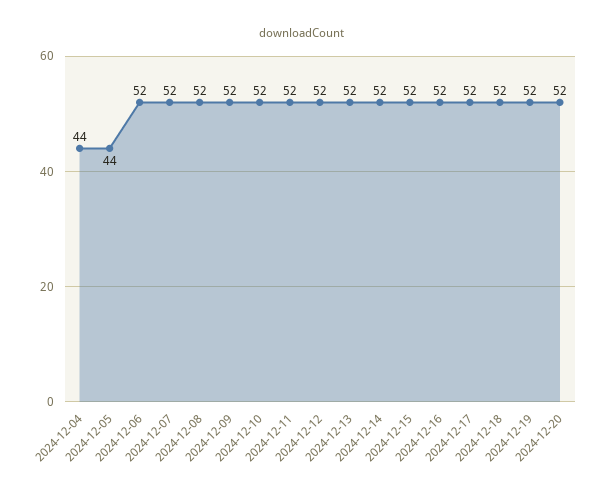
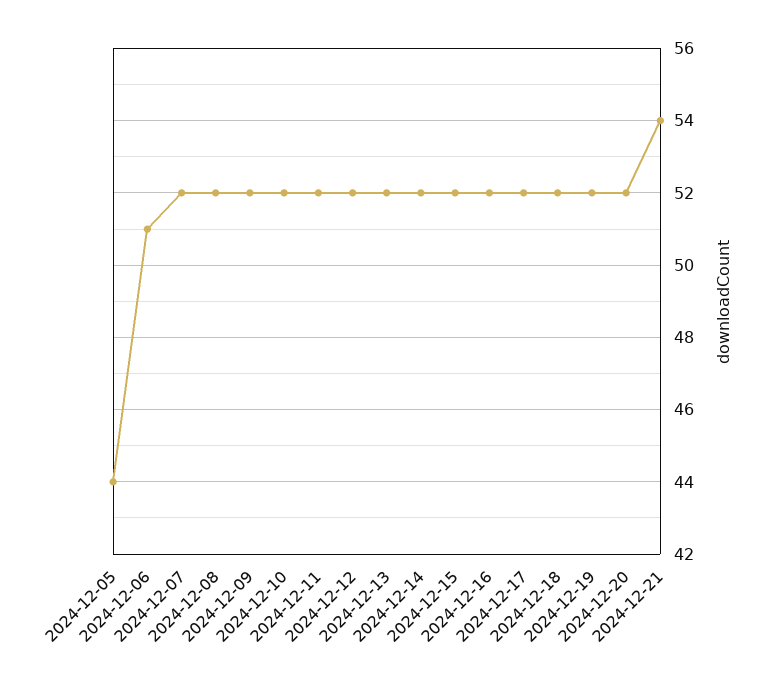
2024-12-04: 44 -> none
2024-12-06: 52 -> 51
2024-12-21: none -> 54

